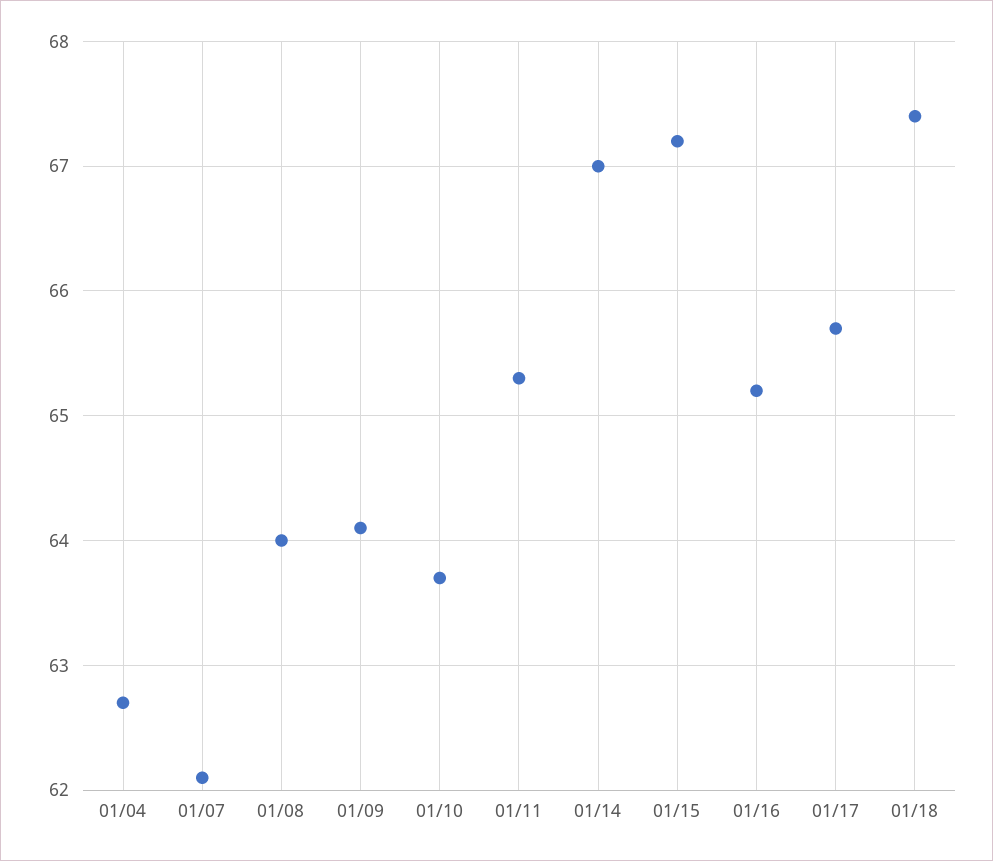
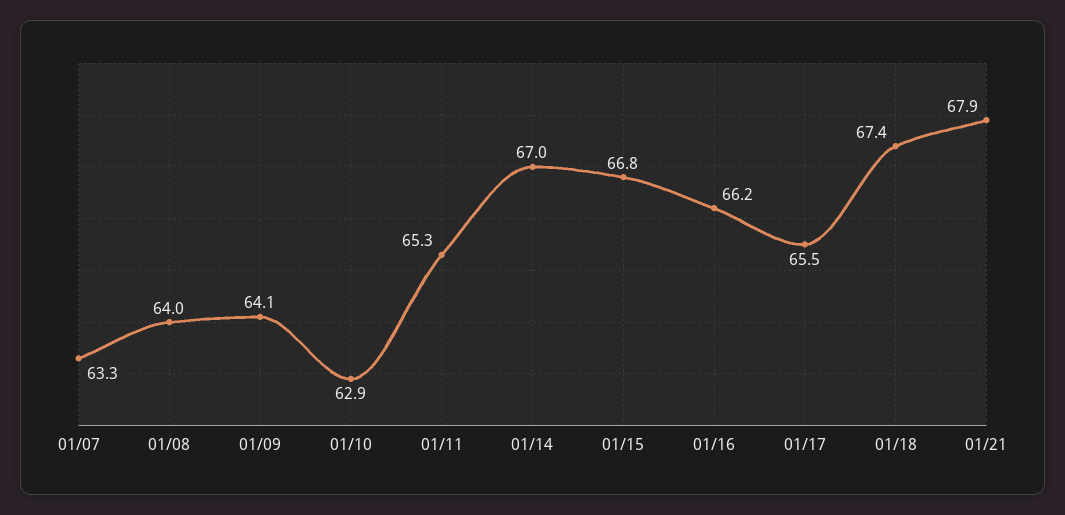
01/04: 62.7 -> none
01/07: 62.1 -> 63.3
01/10: 63.7 -> 62.9
01/15: 67.2 -> 66.8
01/16: 65.2 -> 66.2
01/17: 65.7 -> 65.5
01/21: none -> 67.9

